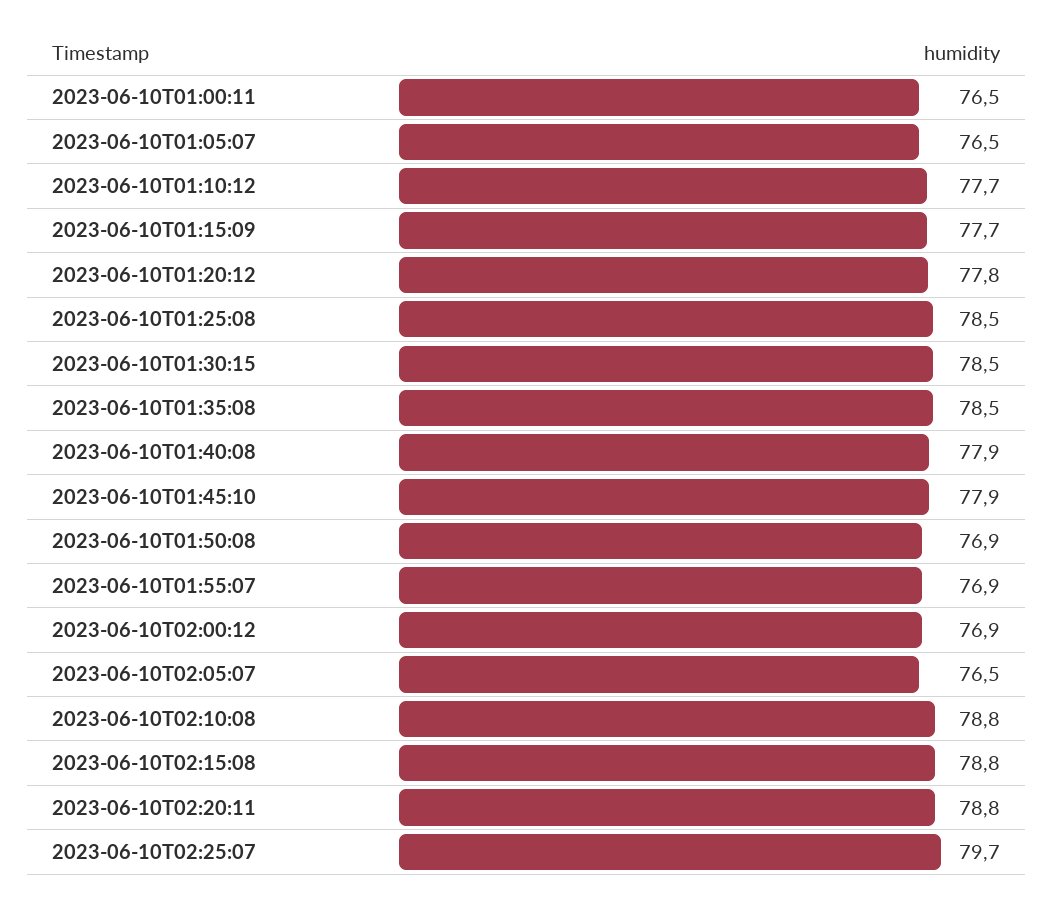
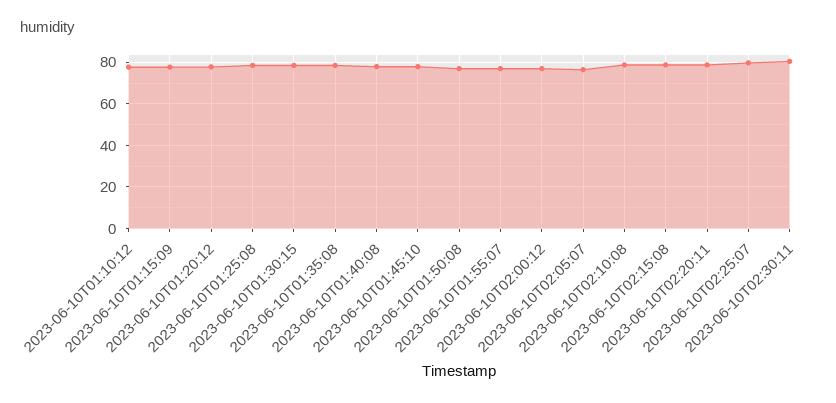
2023-06-10T01:00:11: 76.5 -> none
2023-06-10T01:05:07: 76.5 -> none
2023-06-10T02:30:11: none -> 80

